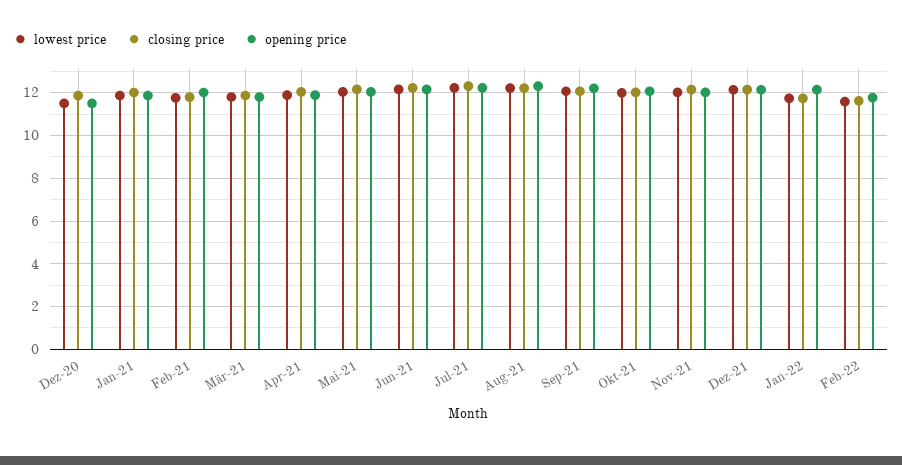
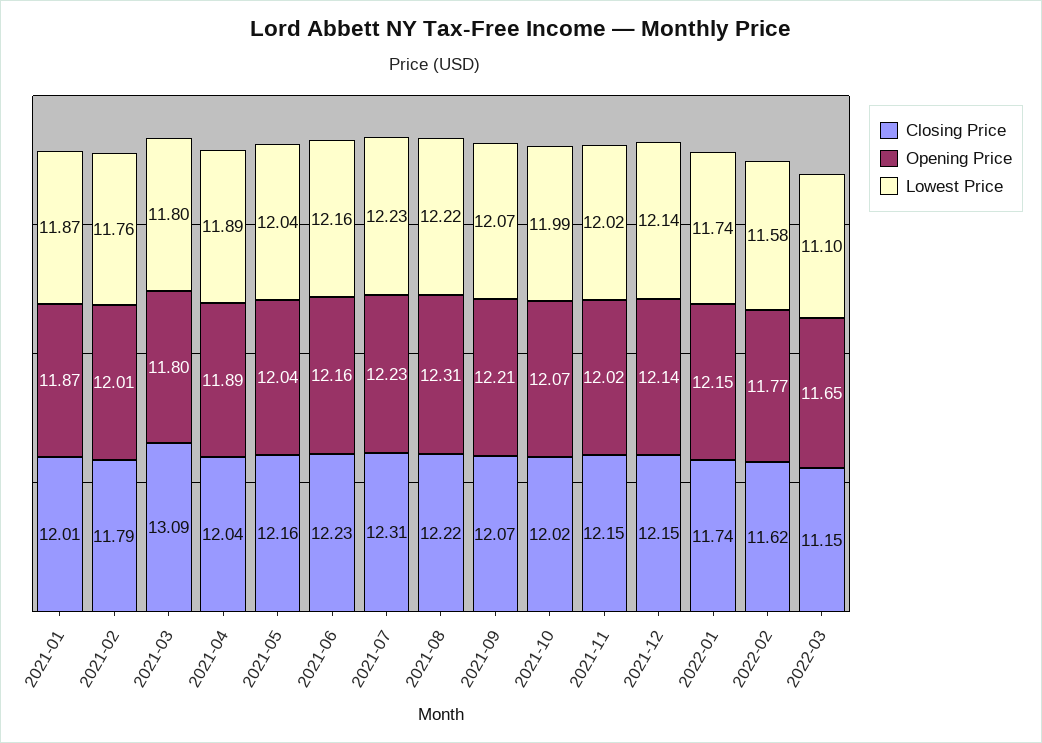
lowest price, Dez-20: 11.5 -> none
closing price, Dez-20: 12 -> none
opening price, Dez-20: 11.5 -> none
closing price, Mär-21: 12 -> 13.09
closing price, 2022-03: none -> 11.15
opening price, 2022-03: none -> 11.65
lowest price, 2022-03: none -> 11.1

